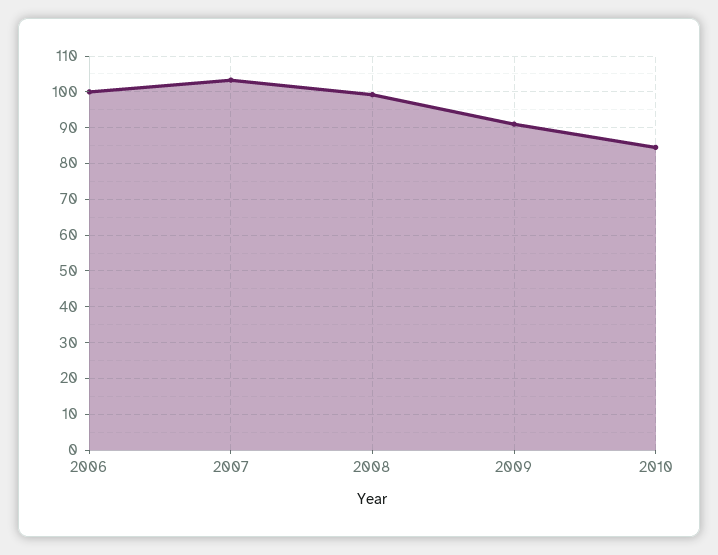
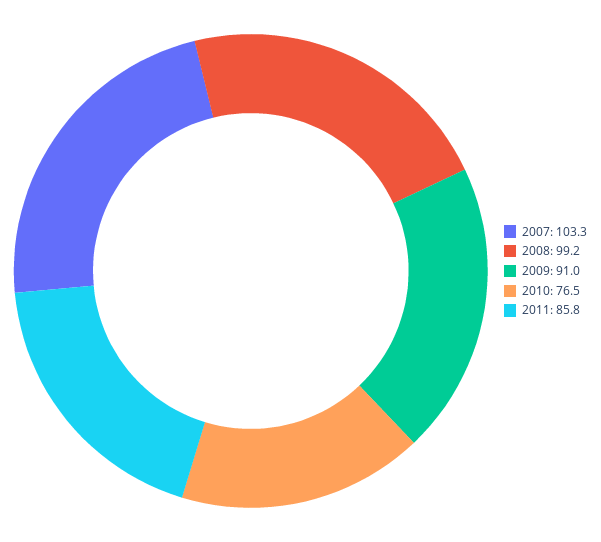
2006: 100 -> none
2010: 84 -> 76.5
2011: none -> 85.8

